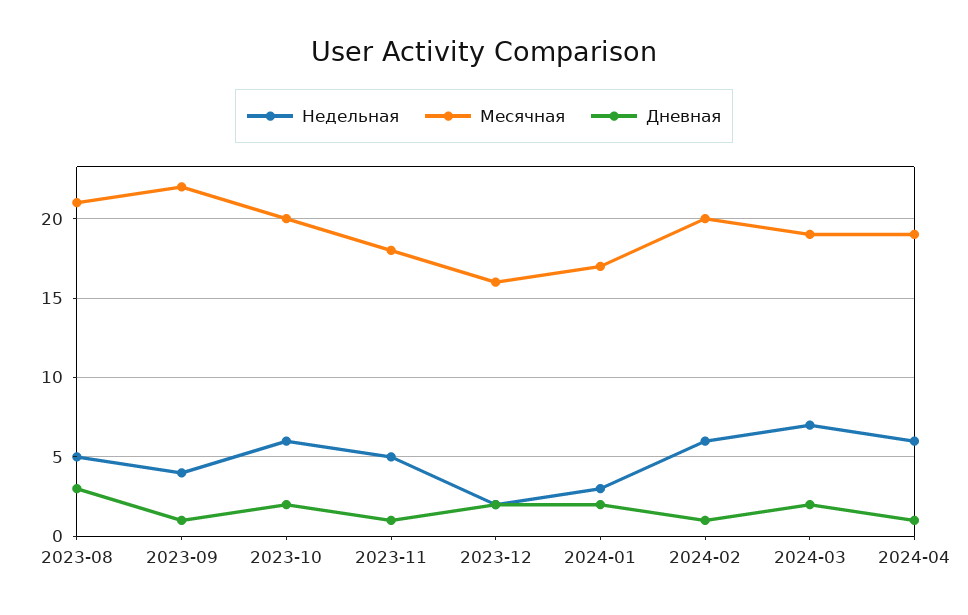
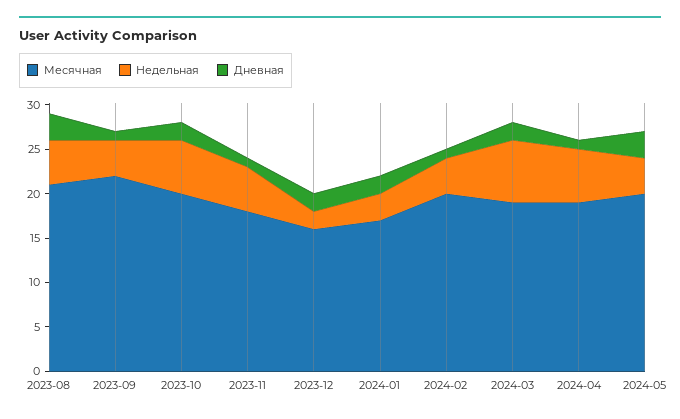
Недельная, 2024-02: 6 -> 4
Месячная, 2024-05: none -> 20
Недельная, 2024-05: none -> 4
Дневная, 2024-05: none -> 3

